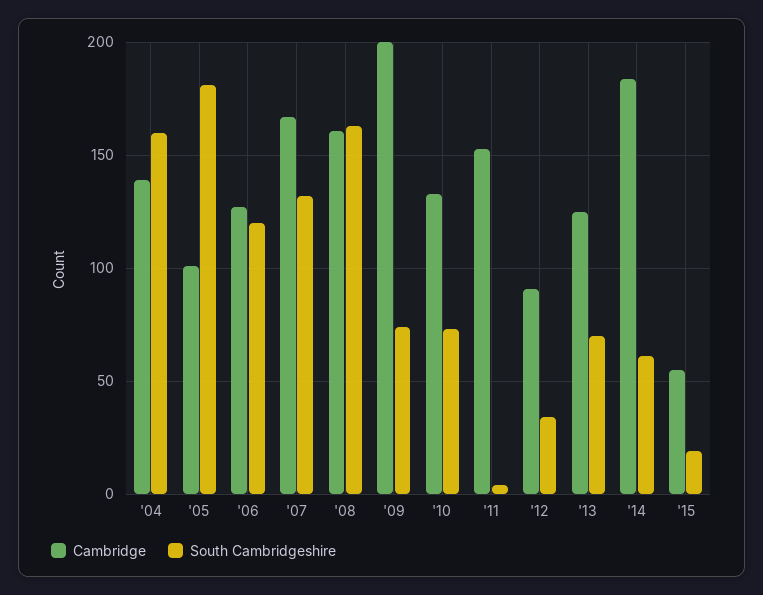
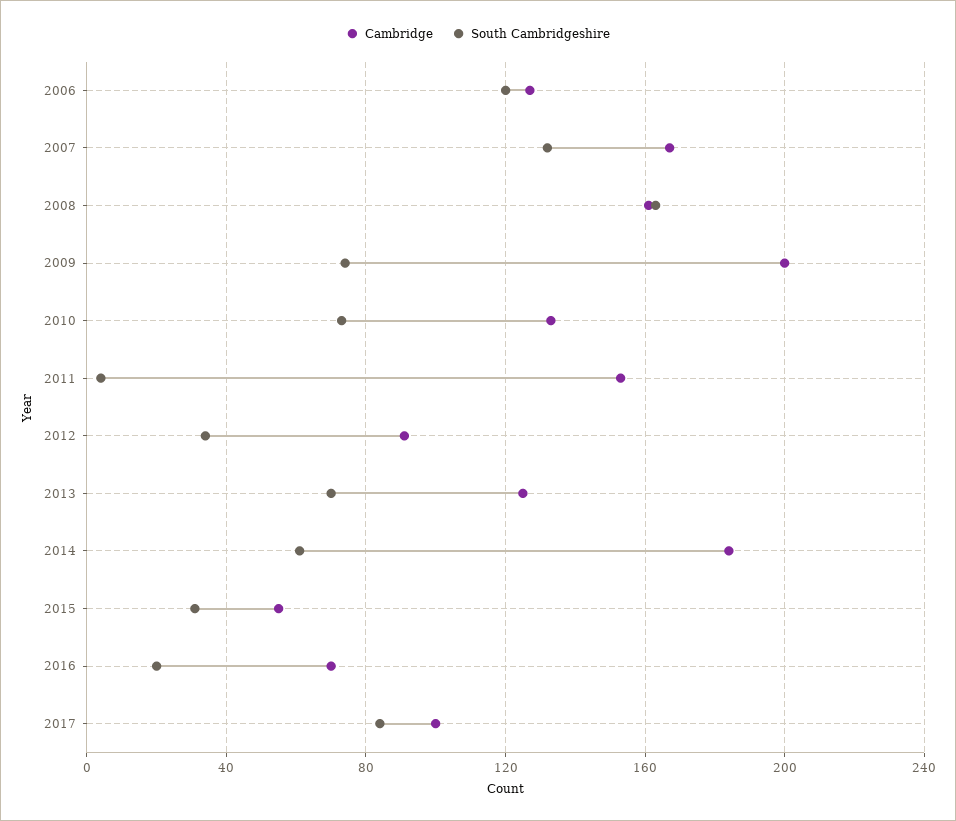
Cambridge, '04: 140 -> none
South Cambridgeshire, '04: 160 -> none
Cambridge, '05: 100 -> none
South Cambridgeshire, '05: 180 -> none
South Cambridgeshire, '15: 20 -> 30
Cambridge, 2016: none -> 70
South Cambridgeshire, 2016: none -> 20
Cambridge, 2017: none -> 100
South Cambridgeshire, 2017: none -> 85

